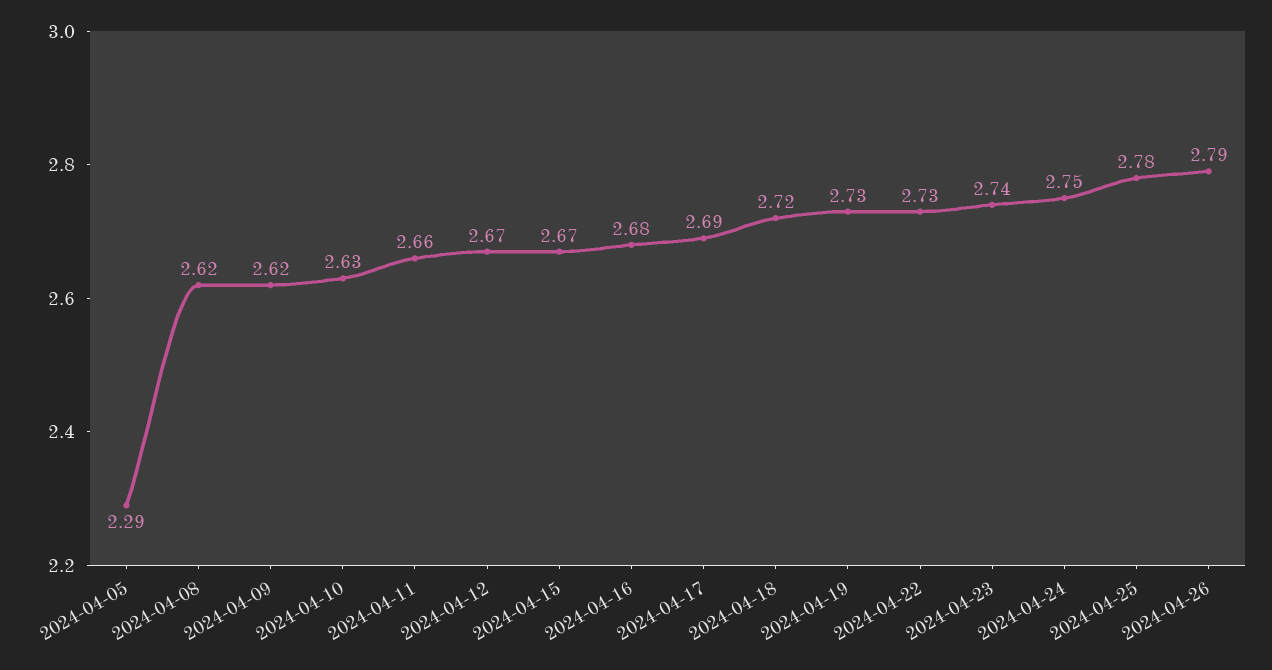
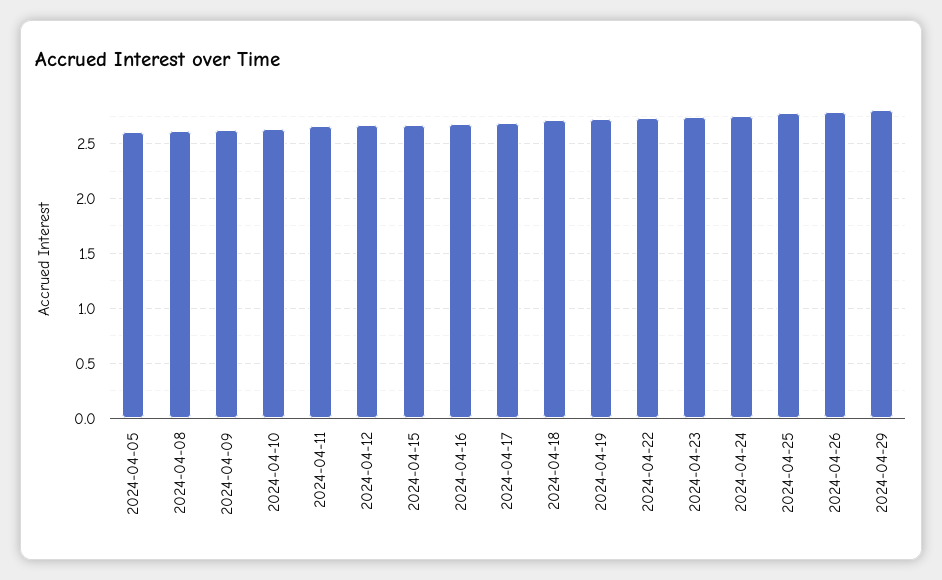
2024-04-05: 2.29 -> 2.6
2024-04-29: none -> 2.8

